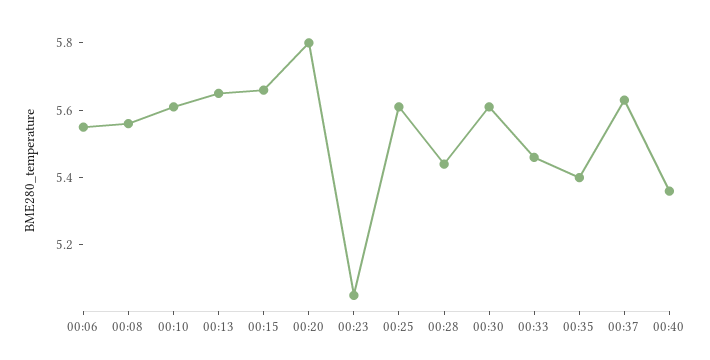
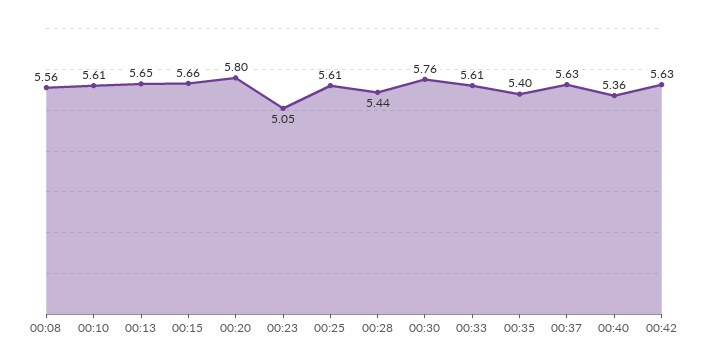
00:06: 5.55 -> none
00:30: 5.6 -> 5.76
00:33: 5.45 -> 5.61
00:42: none -> 5.63

